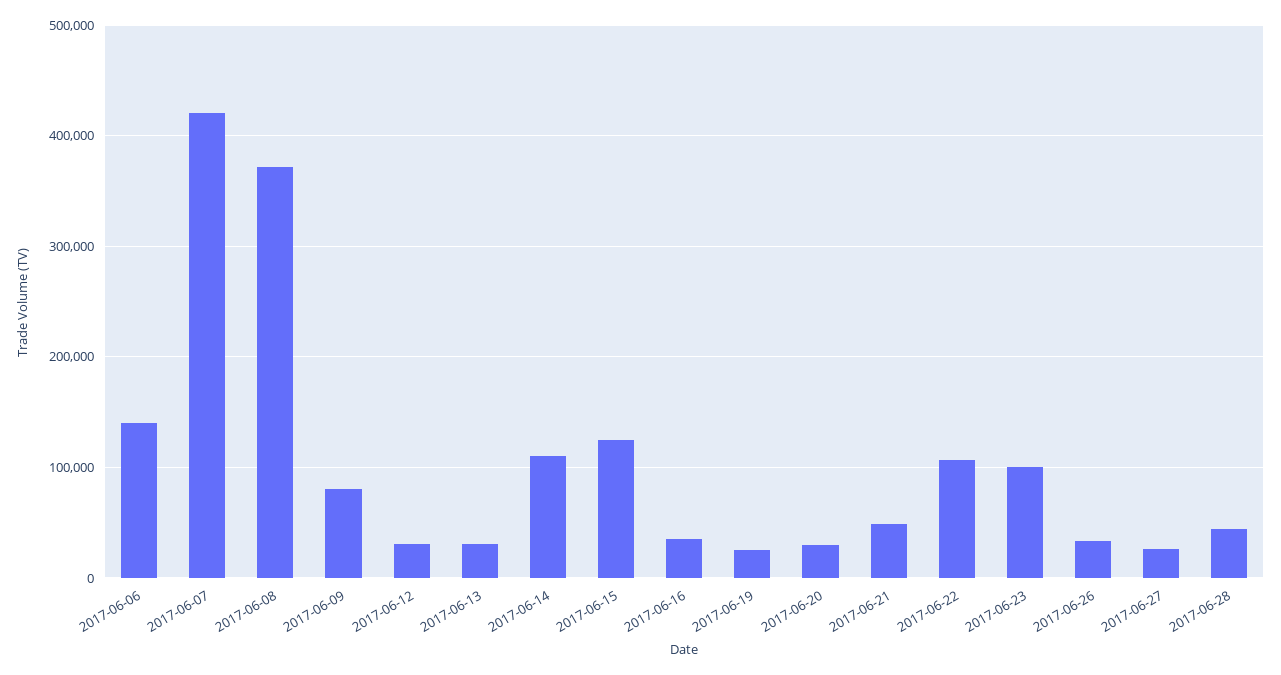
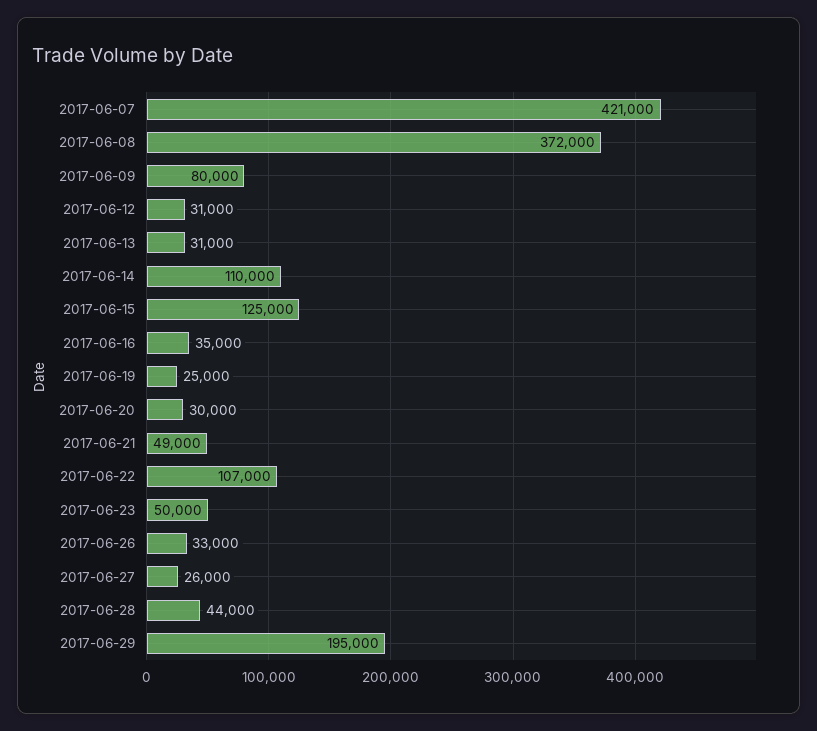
2017-06-06: 140000 -> none
2017-06-23: 100000 -> 50000
2017-06-29: none -> 195000

